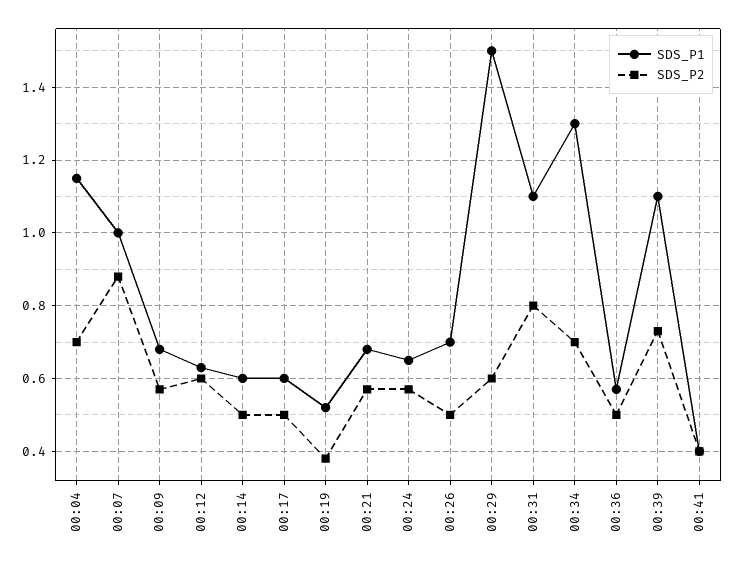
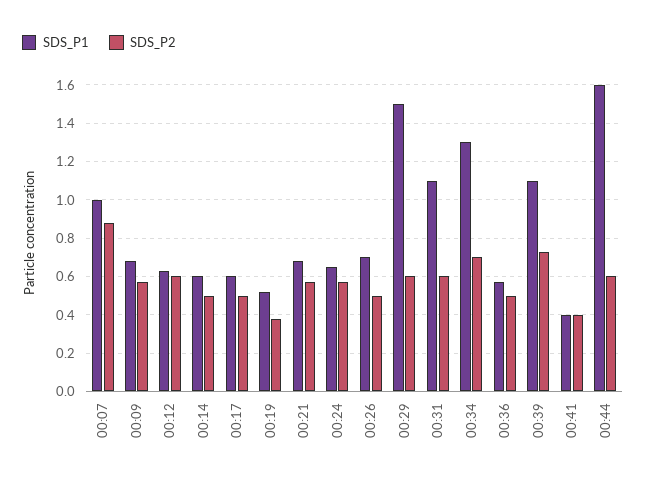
SDS_P1, 00:04: 1.15 -> none
SDS_P2, 00:04: 0.7 -> none
SDS_P2, 00:31: 0.8 -> 0.6
SDS_P1, 00:44: none -> 1.6
SDS_P2, 00:44: none -> 0.6

